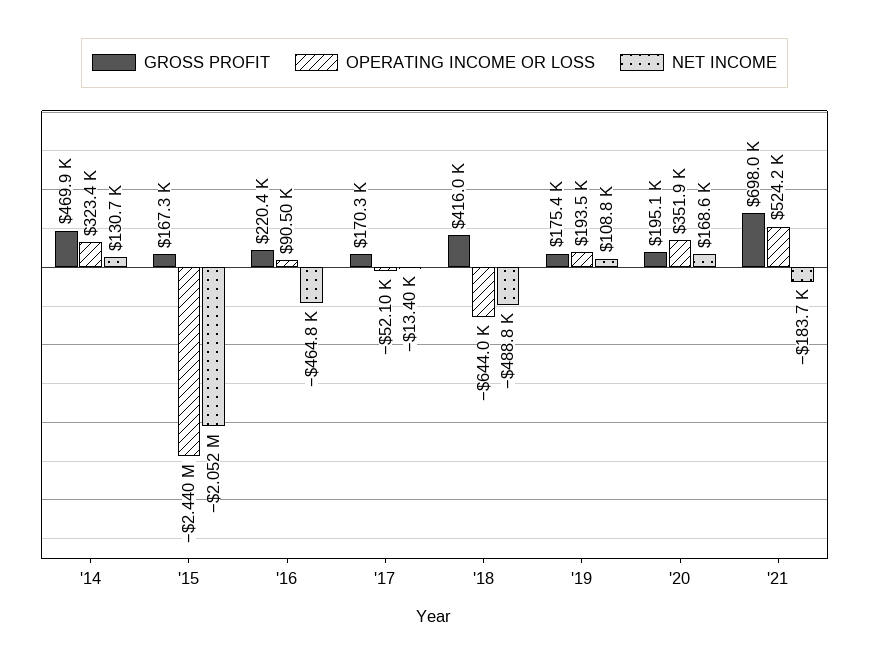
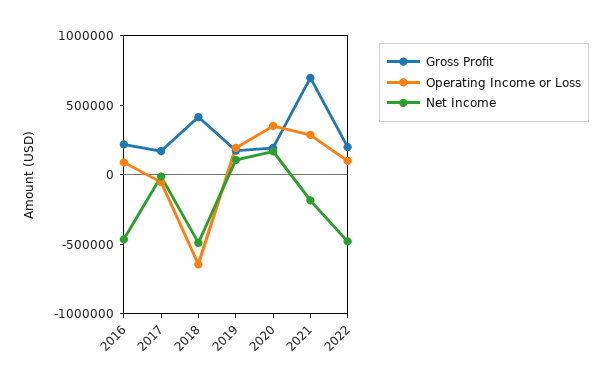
GROSS PROFIT, '14: 469900 -> none
OPERATING INCOME OR LOSS, '14: 323400 -> none
NET INCOME, '14: 130700 -> none
GROSS PROFIT, '15: 167300 -> none
OPERATING INCOME OR LOSS, '15: -2440000 -> none
NET INCOME, '15: -2052000 -> none
OPERATING INCOME OR LOSS, '21: 524200 -> 300000
GROSS PROFIT, 2022: none -> 200000
OPERATING INCOME OR LOSS, 2022: none -> 100000
NET INCOME, 2022: none -> -500000

